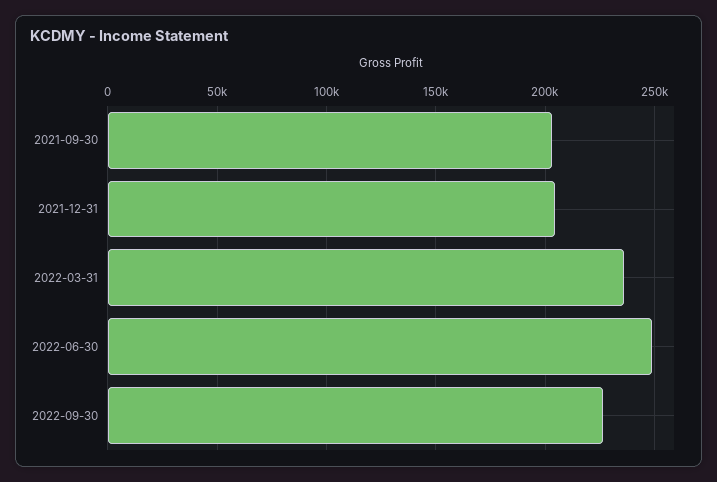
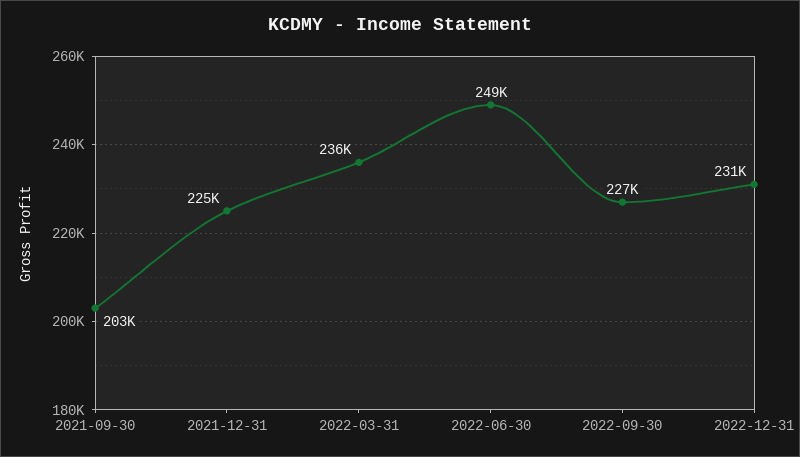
2021-12-31: 205000 -> 225000
2022-12-31: none -> 231000

